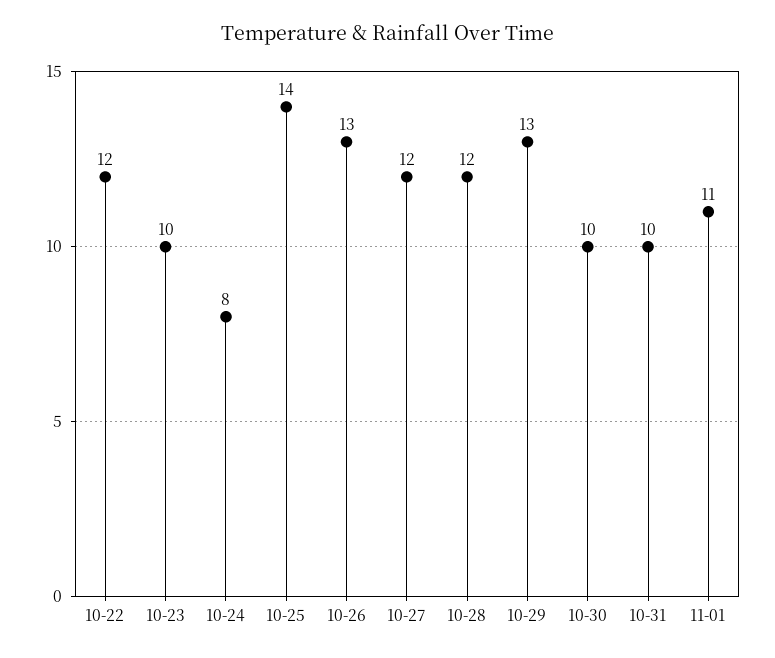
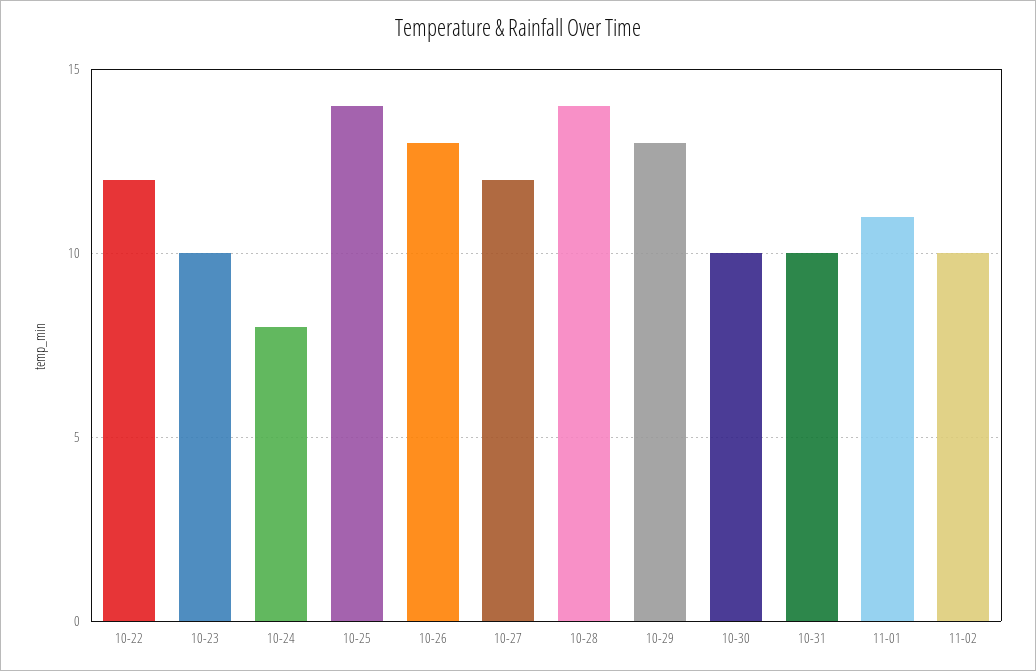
10-28: 12 -> 14
11-02: none -> 10

